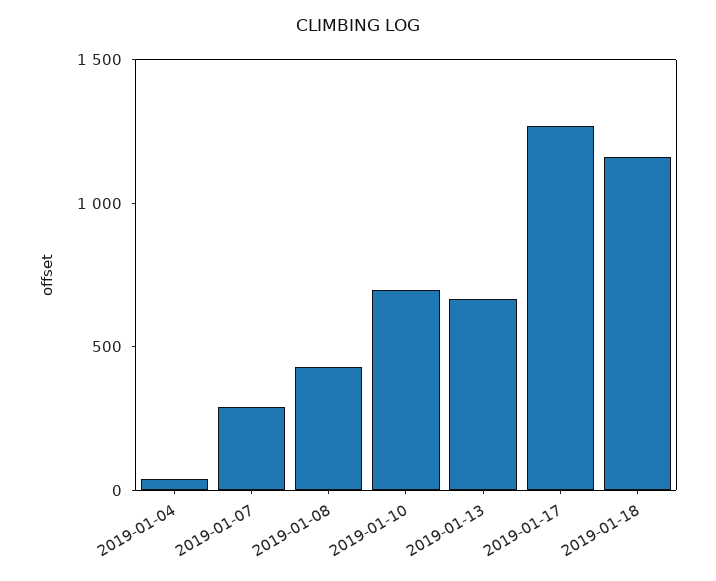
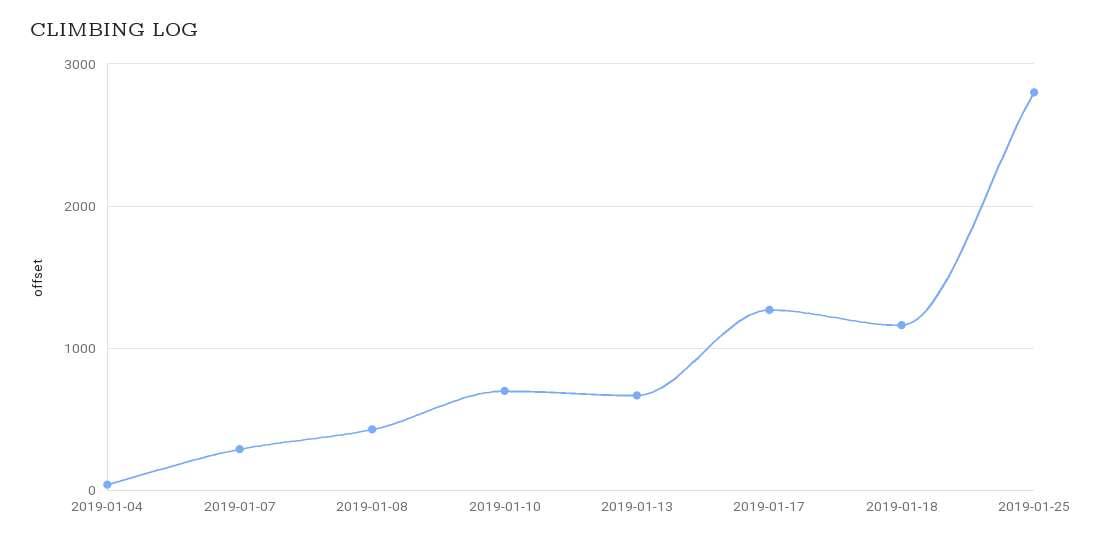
2019-01-25: none -> 2800

